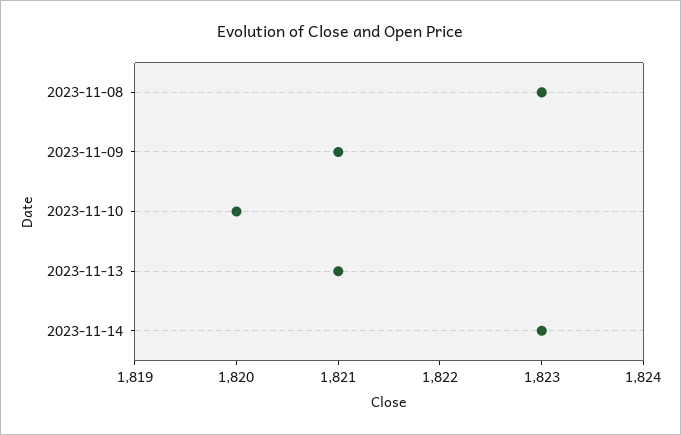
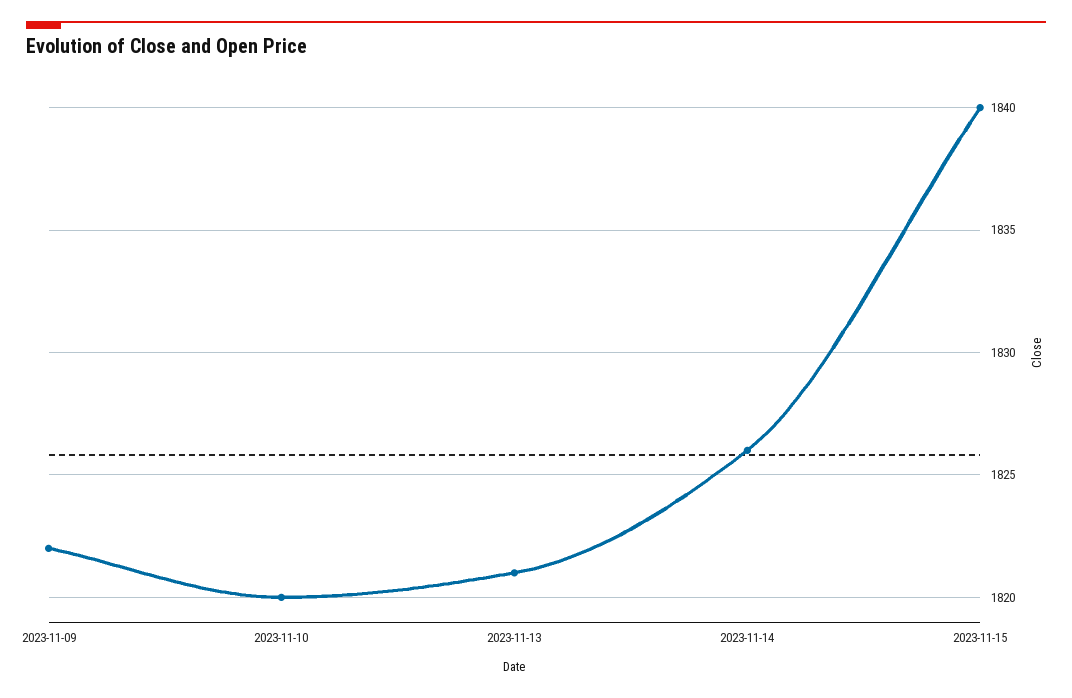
2023-11-08: 1823 -> none
2023-11-09: 1821 -> 1822
2023-11-14: 1823 -> 1826
2023-11-15: none -> 1840

